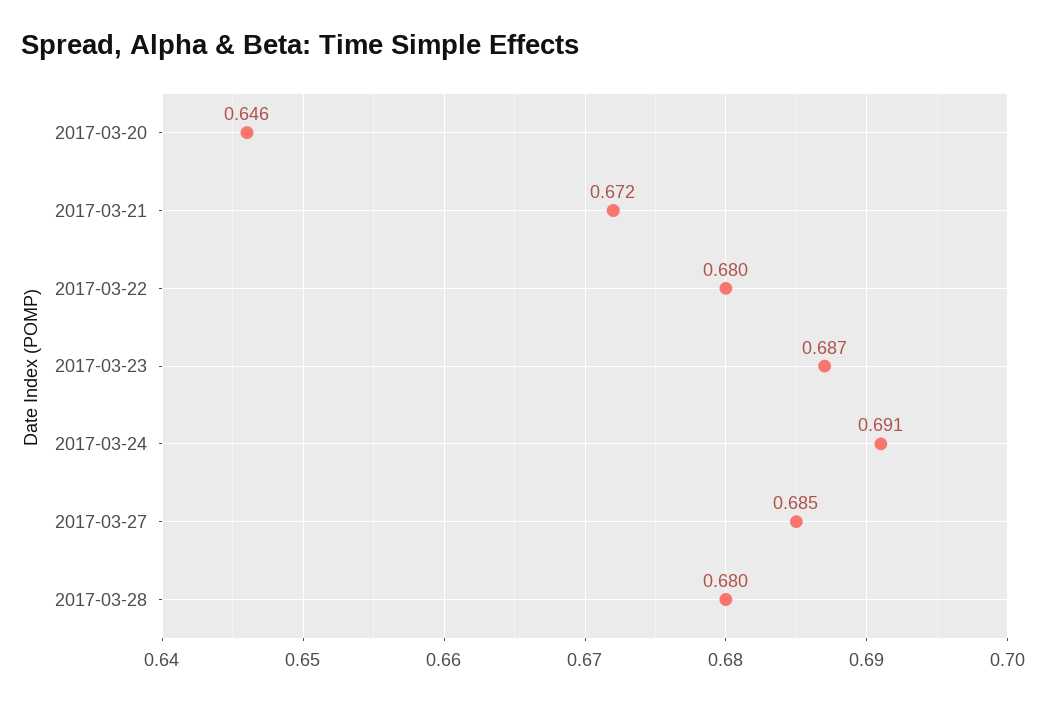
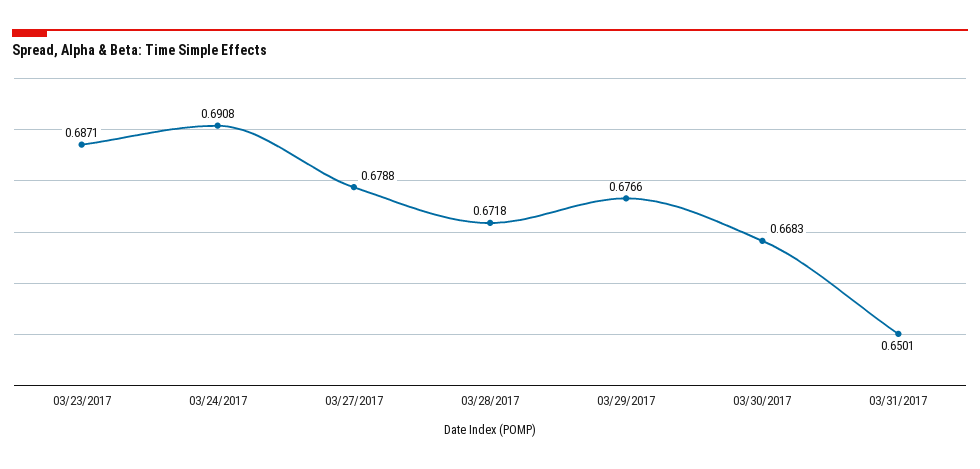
2017-03-20: 0.646 -> none
2017-03-21: 0.672 -> none
2017-03-22: 0.68 -> none
2017-03-27: 0.685 -> 0.6788
2017-03-28: 0.68 -> 0.6718
03/29/2017: none -> 0.6766
03/30/2017: none -> 0.6683
03/31/2017: none -> 0.6501

